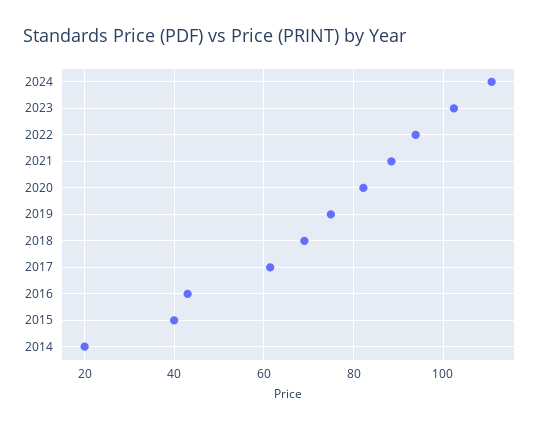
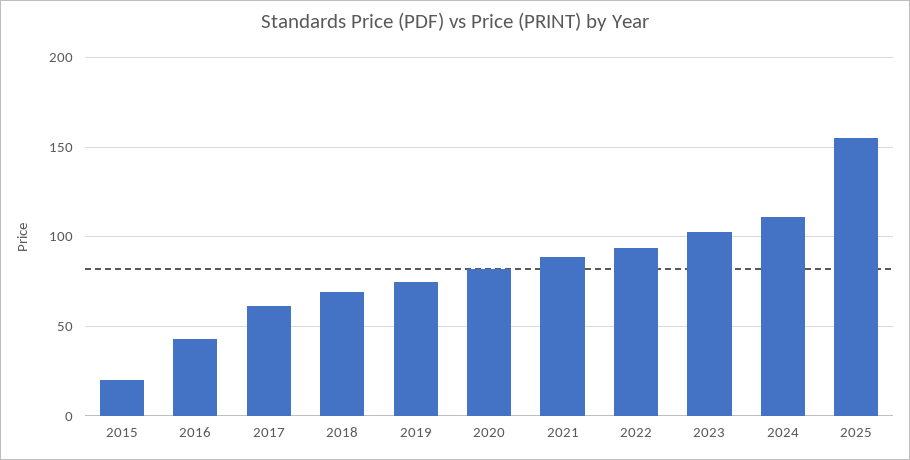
2015: 40 -> 20
2014: 20 -> none
2025: none -> 155

